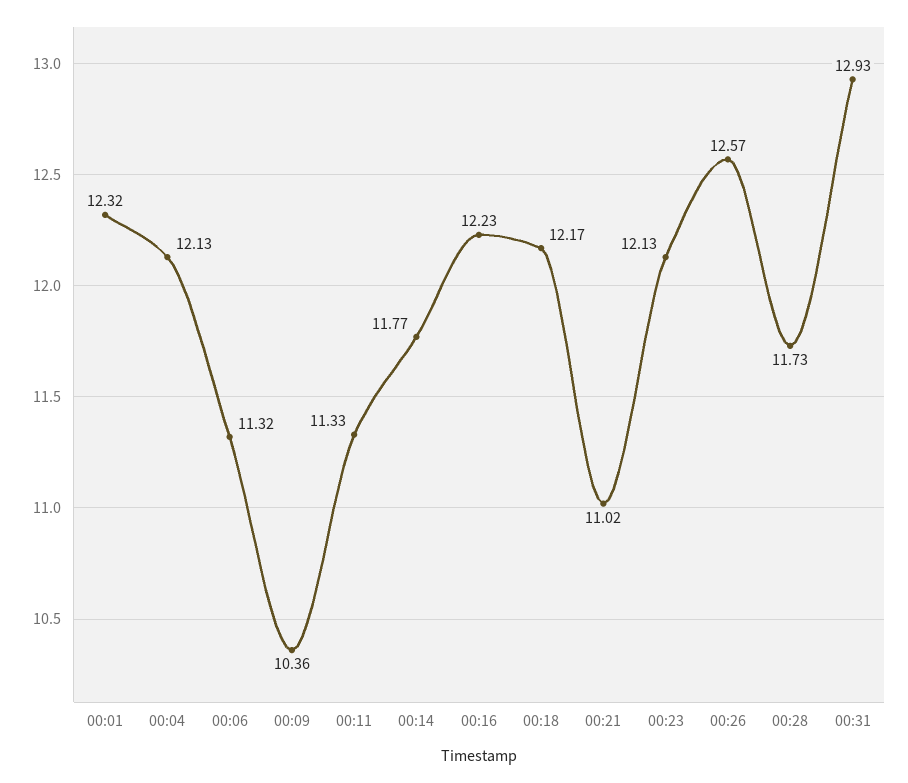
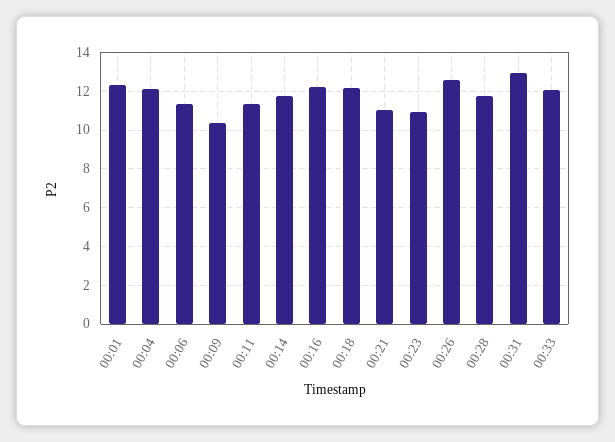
00:23: 12.13 -> 11
00:33: none -> 12

